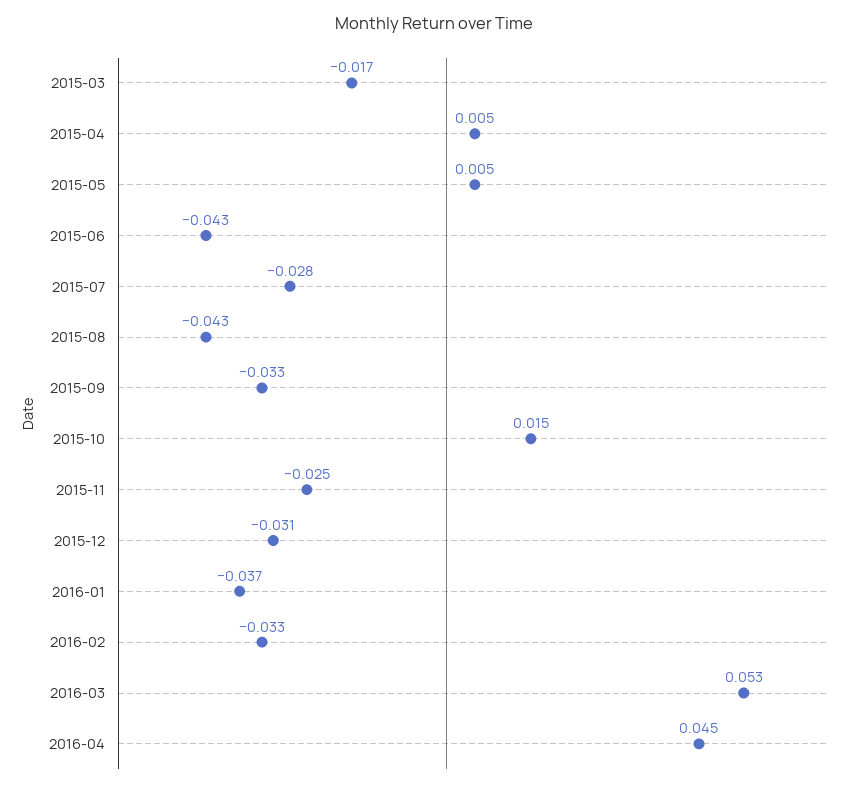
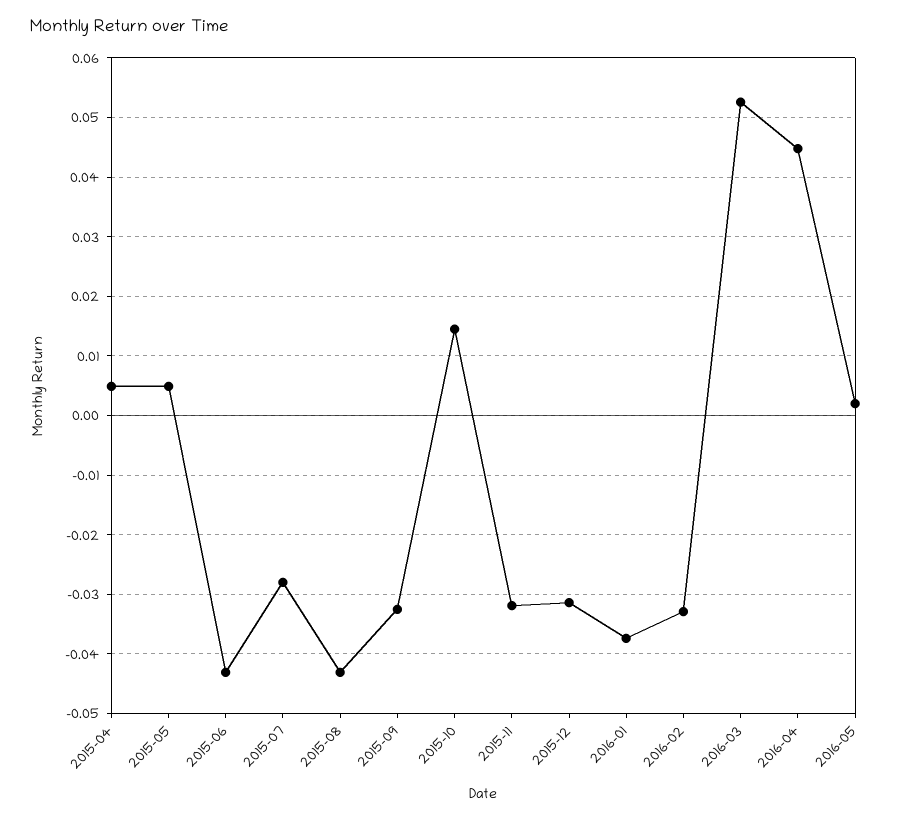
2015-03: -0.017 -> none
2015-11: -0.025 -> -0.032
2016-05: none -> 0.002

